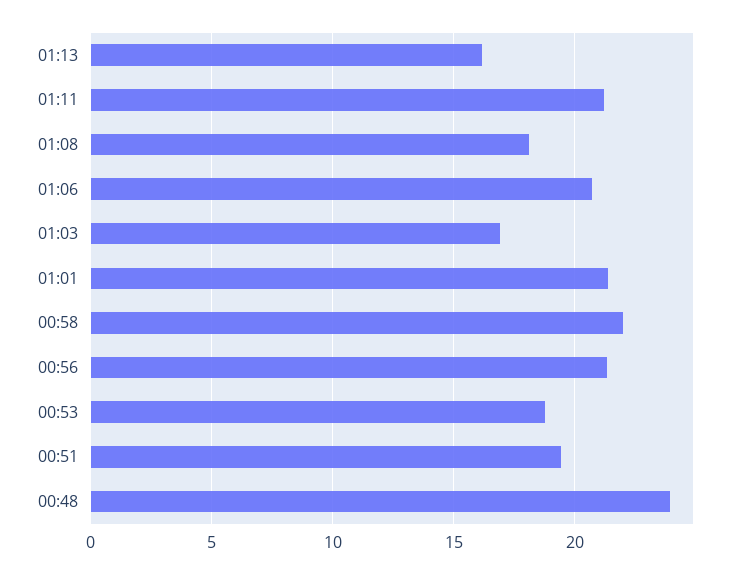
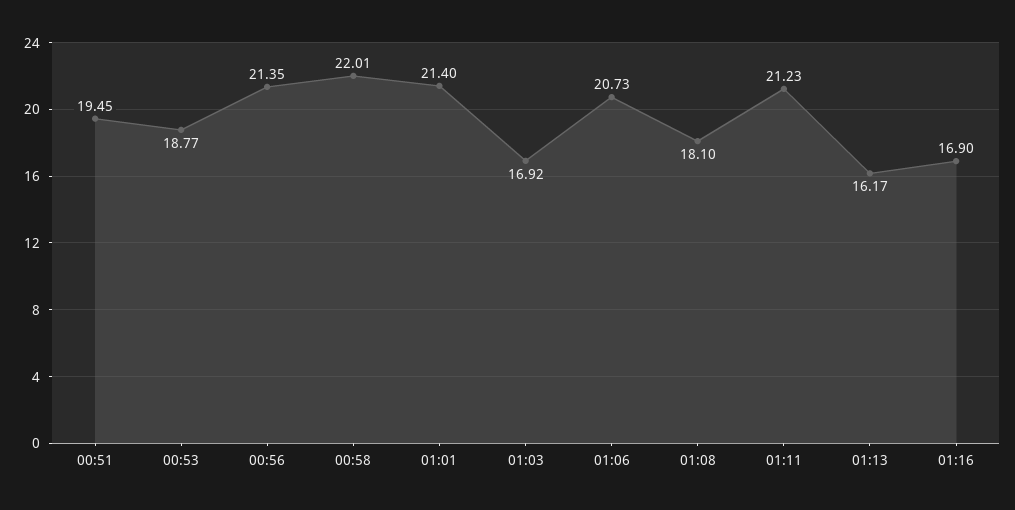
00:48: 24 -> none
01:16: none -> 16.9

